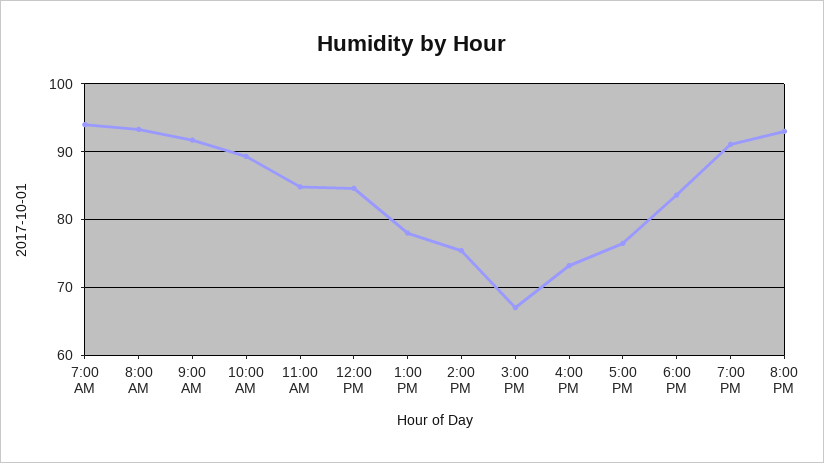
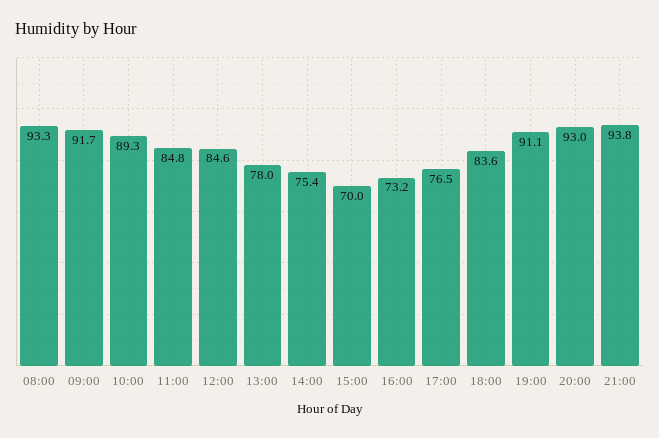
7:00 AM: 94 -> none
3:00 PM: 67 -> 70
21:00: none -> 93.8

